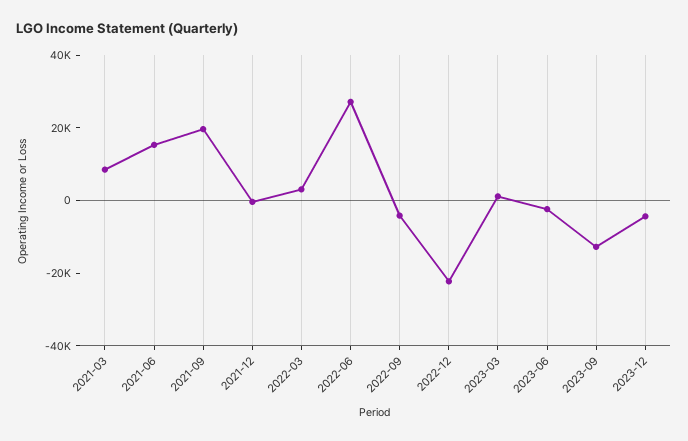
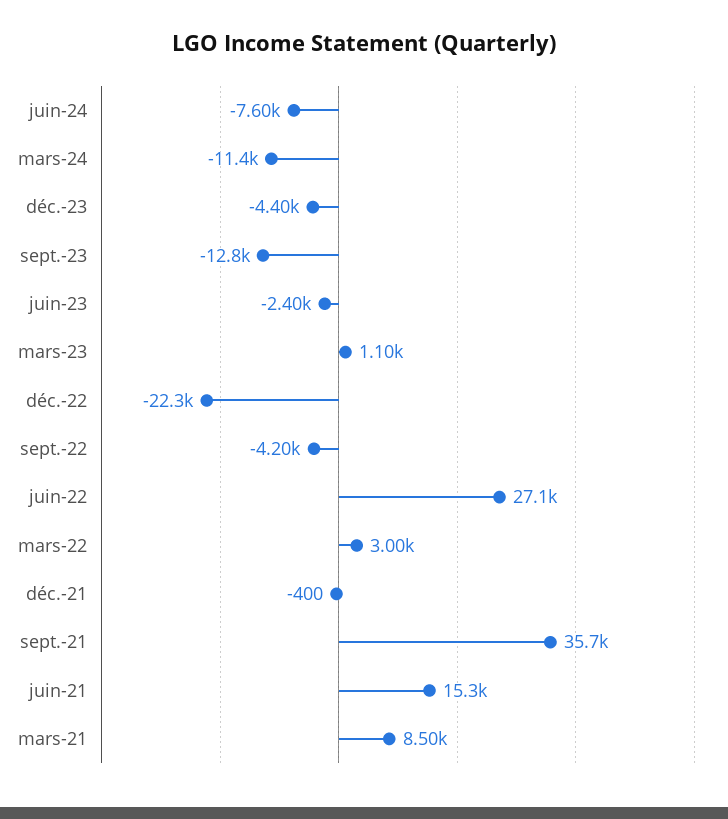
2021-09: 20000 -> 35700
juin-24: none -> -7600
mars-24: none -> -11400

